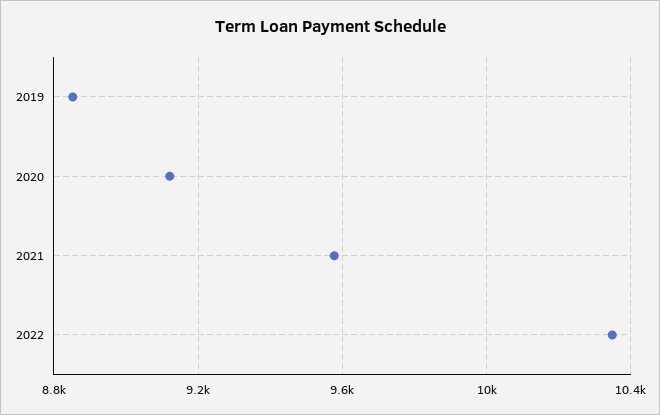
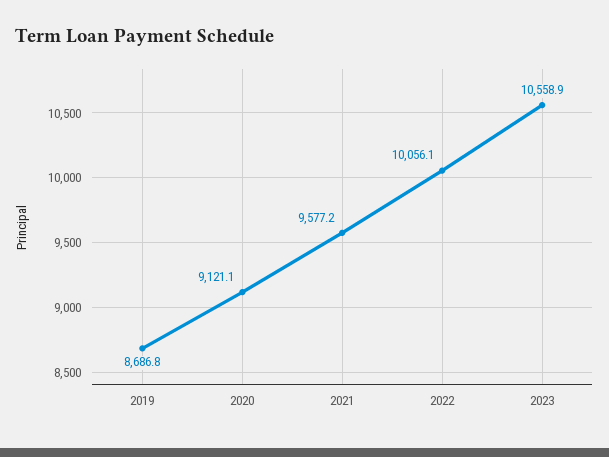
2019: 8850 -> 8686.8
2022: 10350 -> 10056.1
2023: none -> 10558.9

